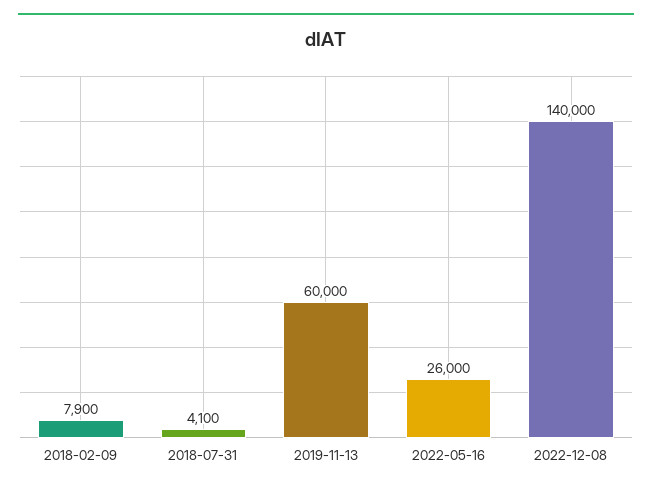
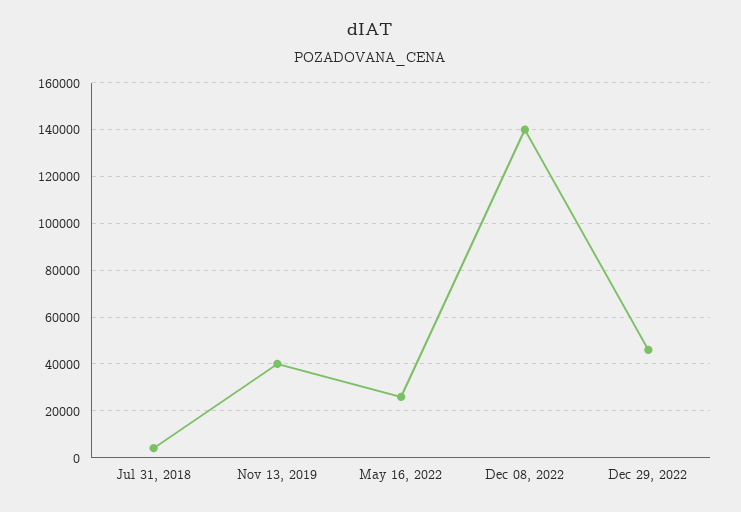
2018-02-09: 7900 -> none
2019-11-13: 60000 -> 40000
Dec 29, 2022: none -> 45000

